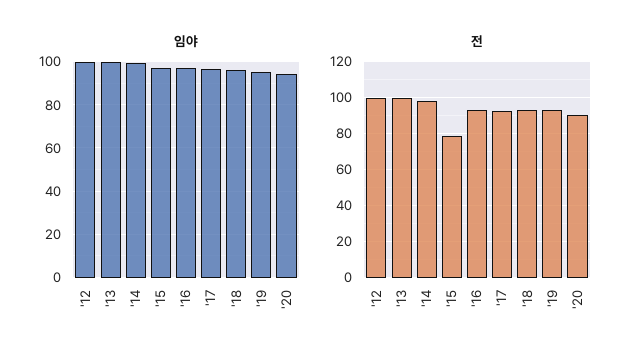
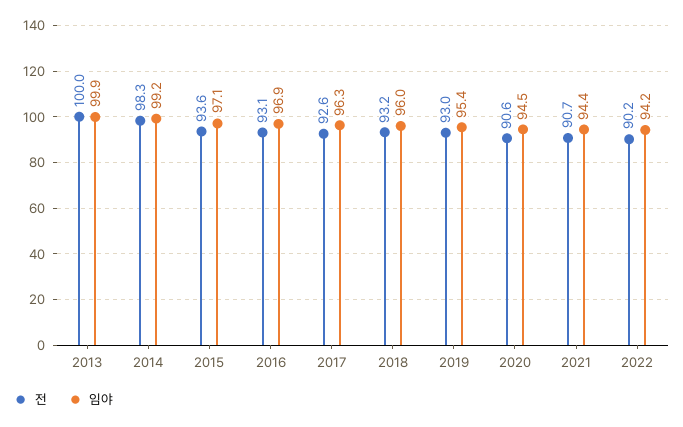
임야, '12: 100 -> none
전, '12: 100 -> none
전, '15: 80 -> 93.6
전, 2021: none -> 90.7
임야, 2021: none -> 94.4
전, 2022: none -> 90.2
임야, 2022: none -> 94.2

